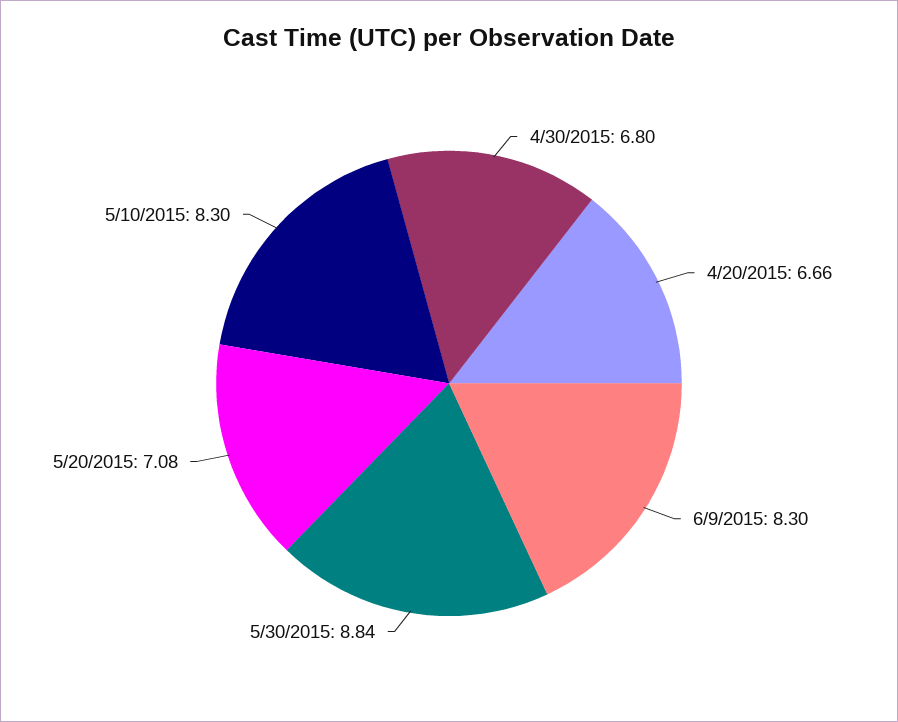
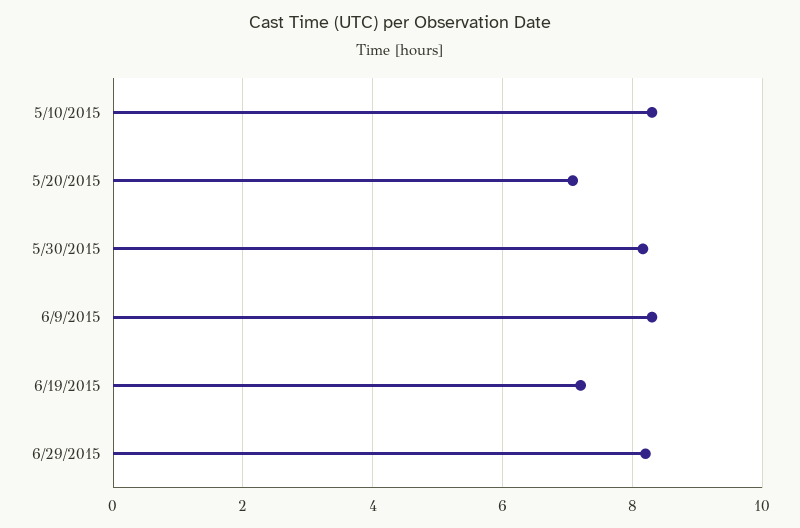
4/30/2015: 6.8 -> none
4/20/2015: 6.66 -> none
5/30/2015: 8.84 -> 8.2
6/19/2015: none -> 7.2
6/29/2015: none -> 8.2

